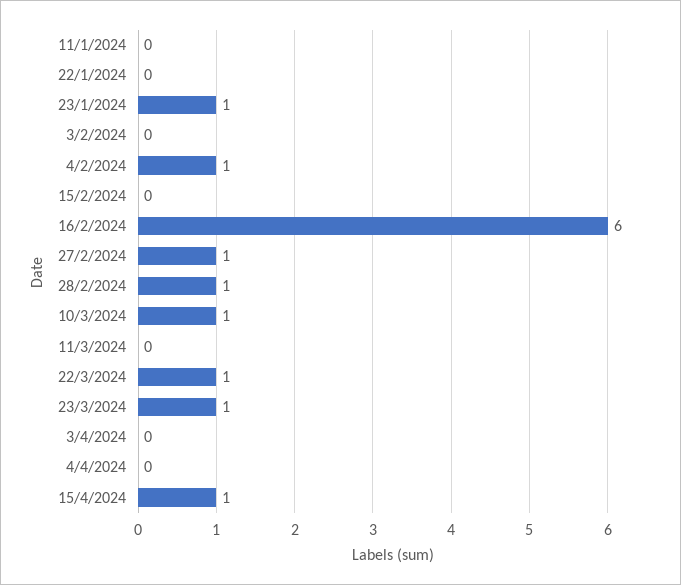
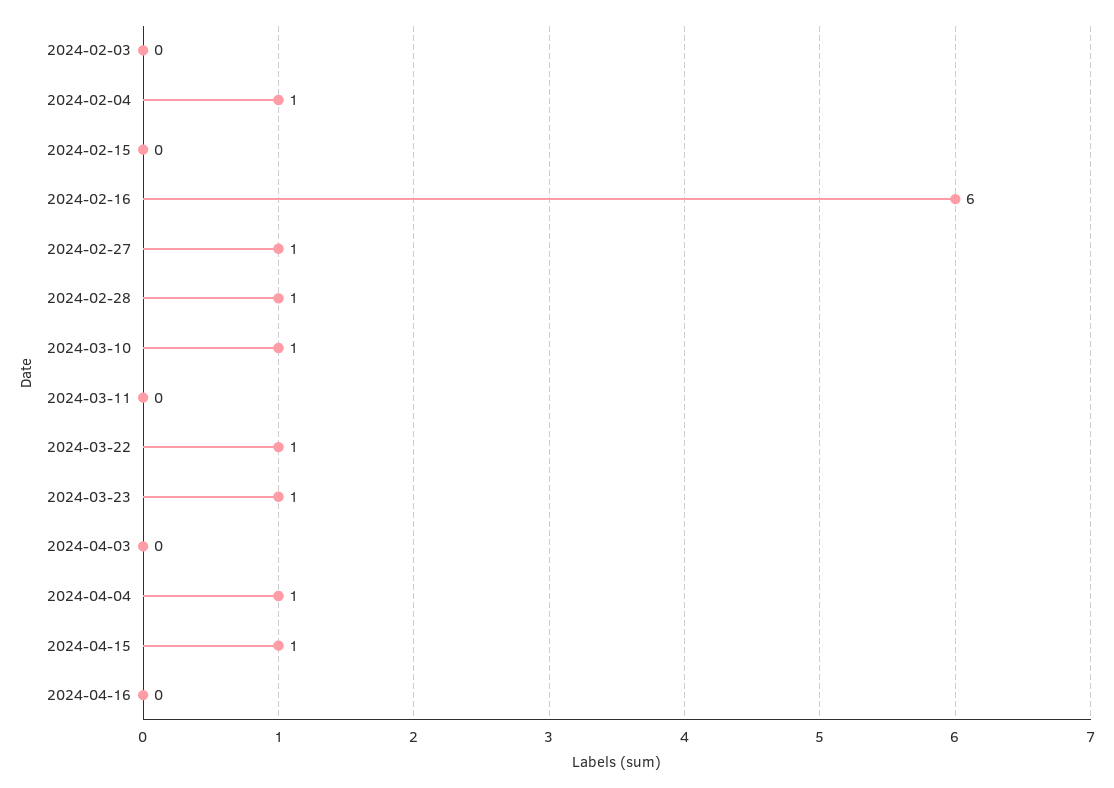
11/1/2024: 0 -> none
22/1/2024: 0 -> none
23/1/2024: 1 -> none
4/4/2024: 0 -> 1
2024-04-16: none -> 0

